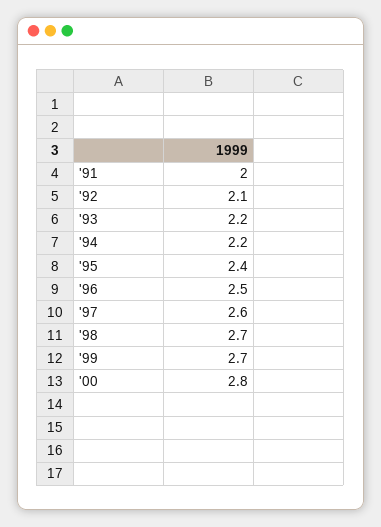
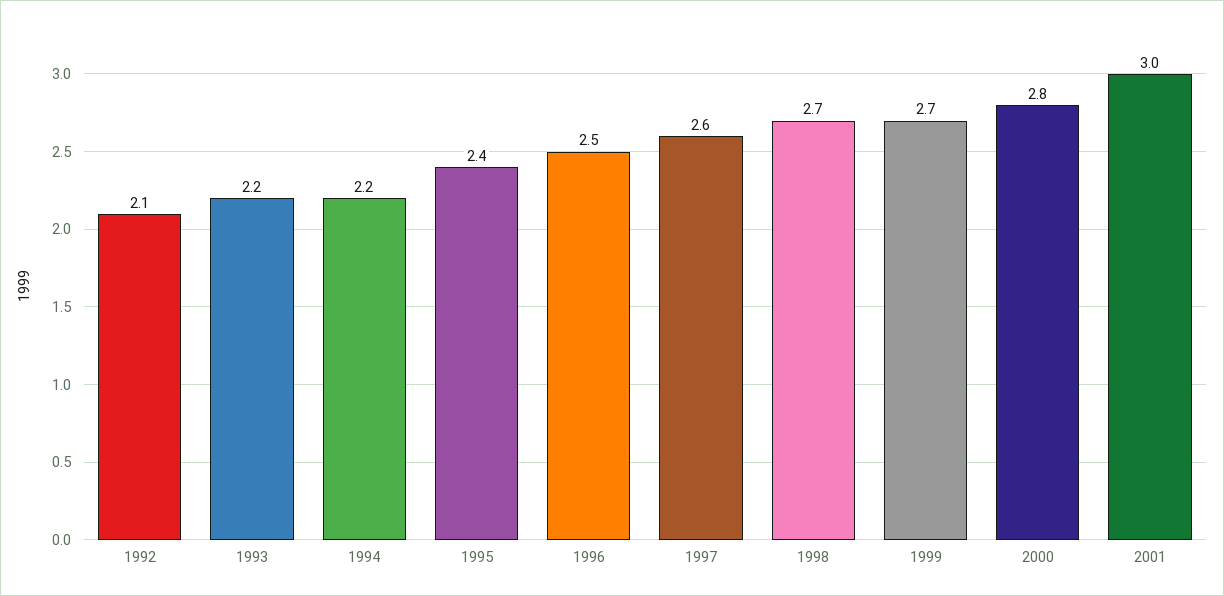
'91: 2 -> none
2001: none -> 3

